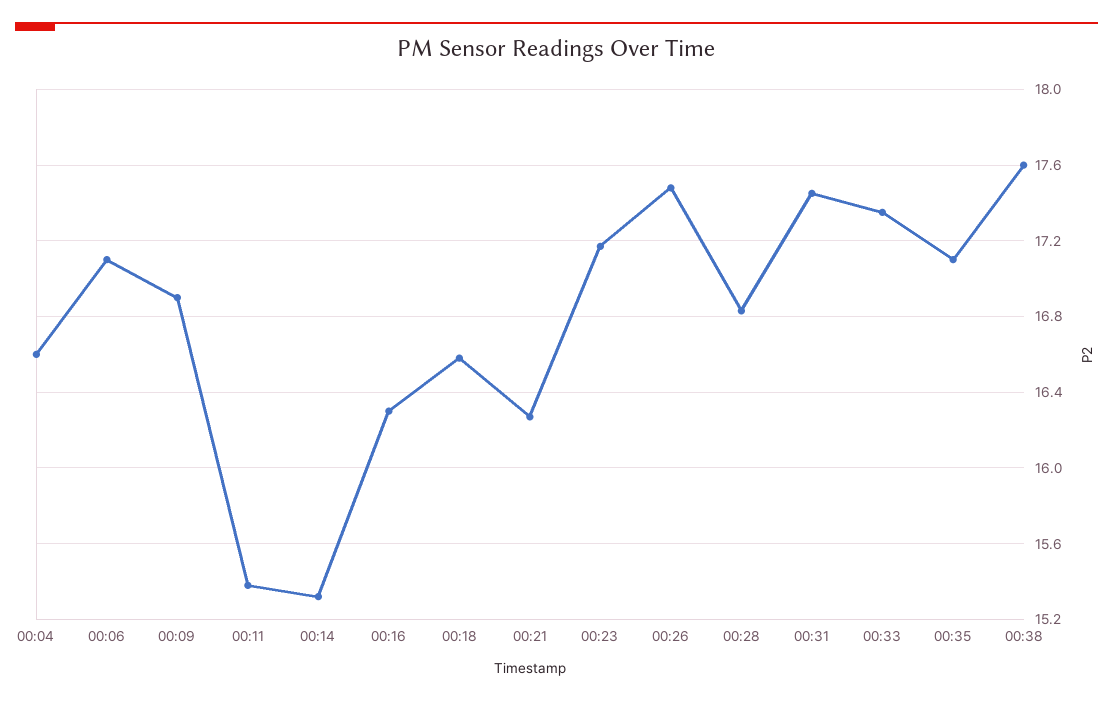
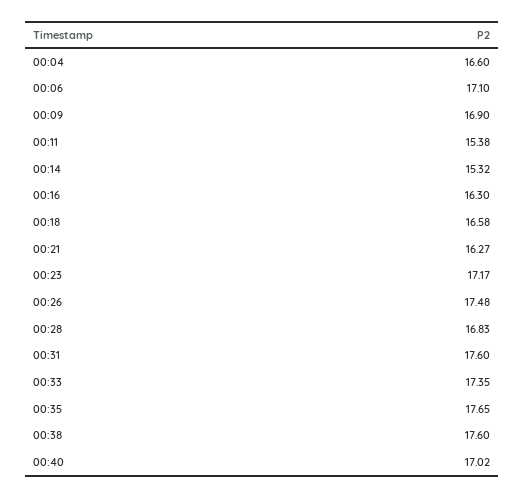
00:31: 17.45 -> 17.6
00:35: 17.1 -> 17.65
00:40: none -> 17.02

